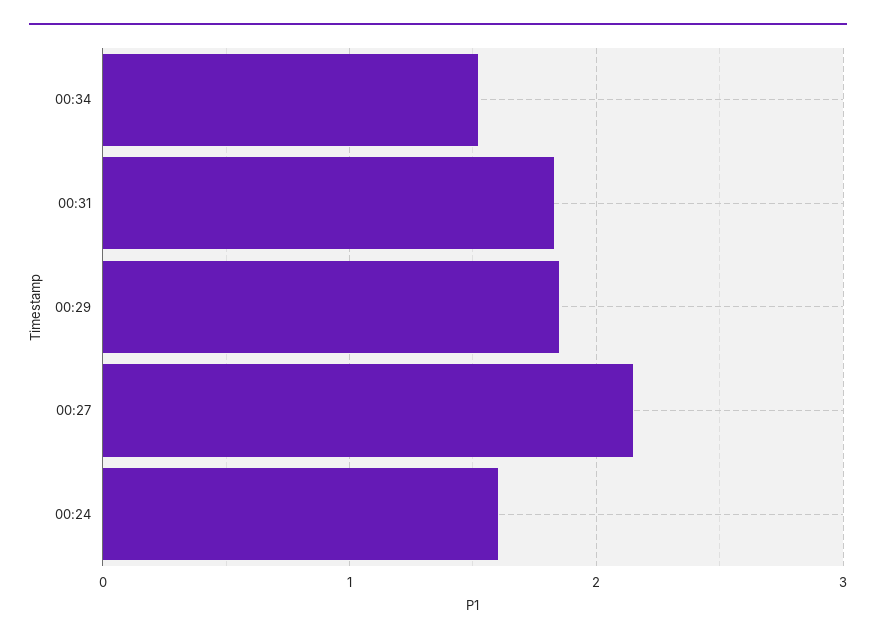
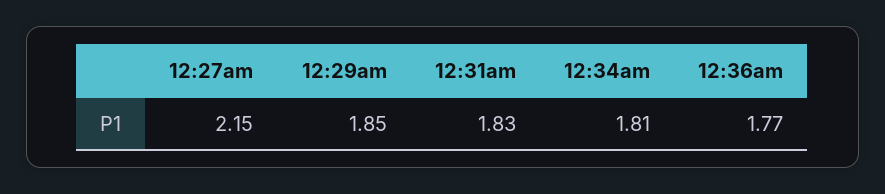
00:34: 1.5 -> 1.81
00:24: 1.6 -> none
12:36am: none -> 1.77

